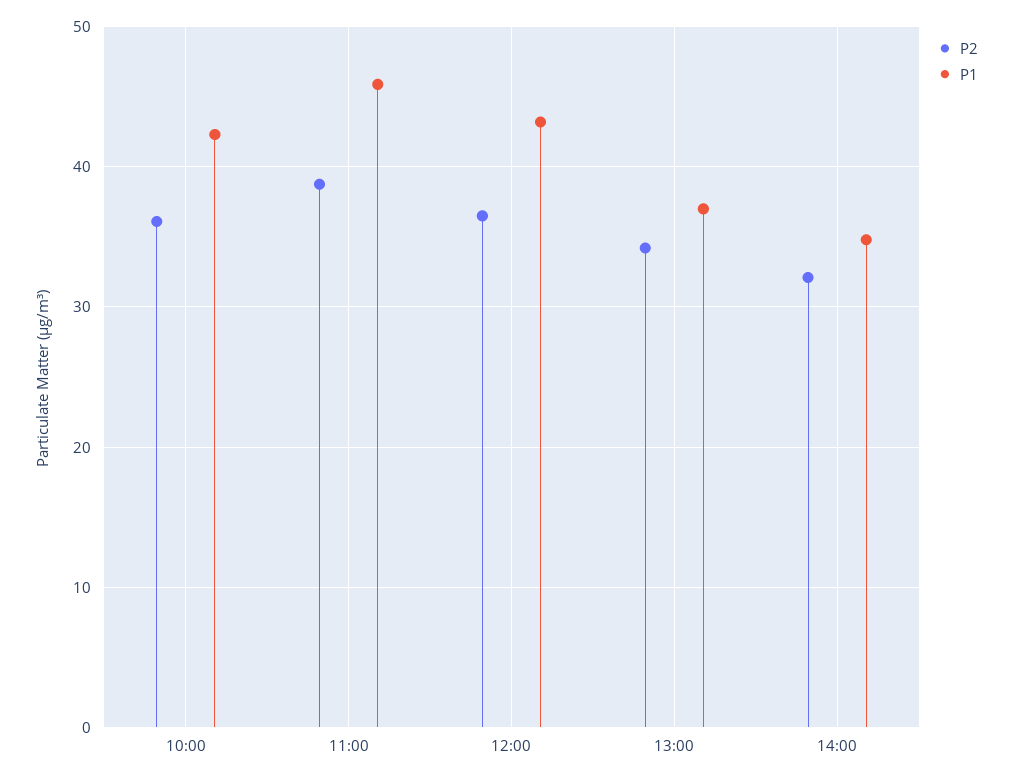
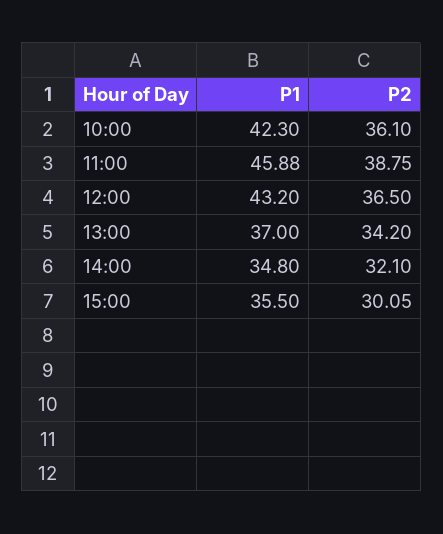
P1, 15:00: none -> 35.5
P2, 15:00: none -> 30.05

